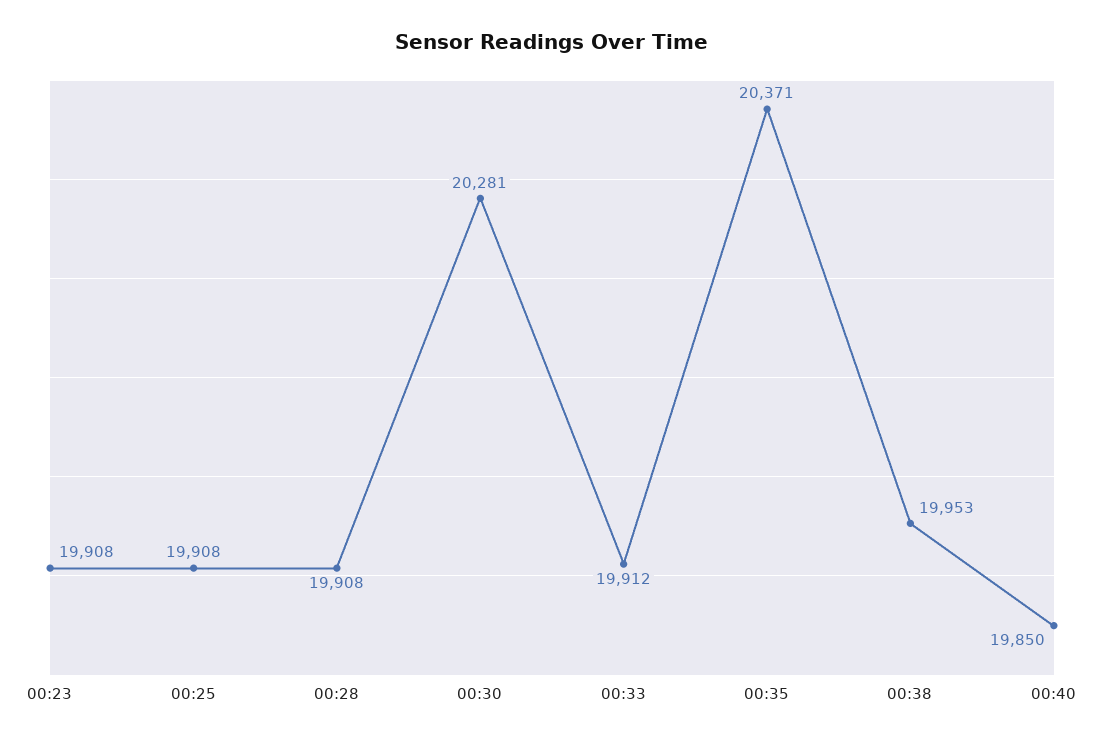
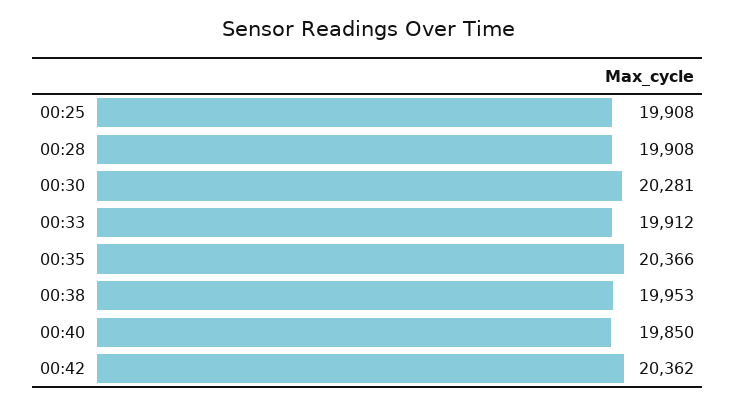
00:23: 19908 -> none
00:35: 20371 -> 20366
00:42: none -> 20362

